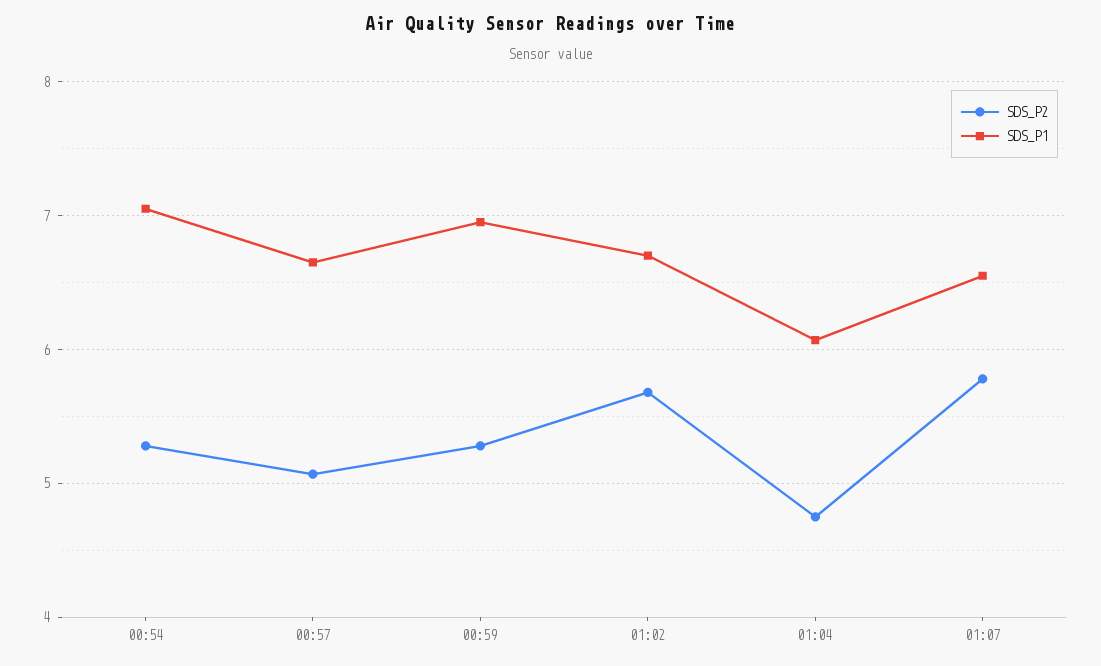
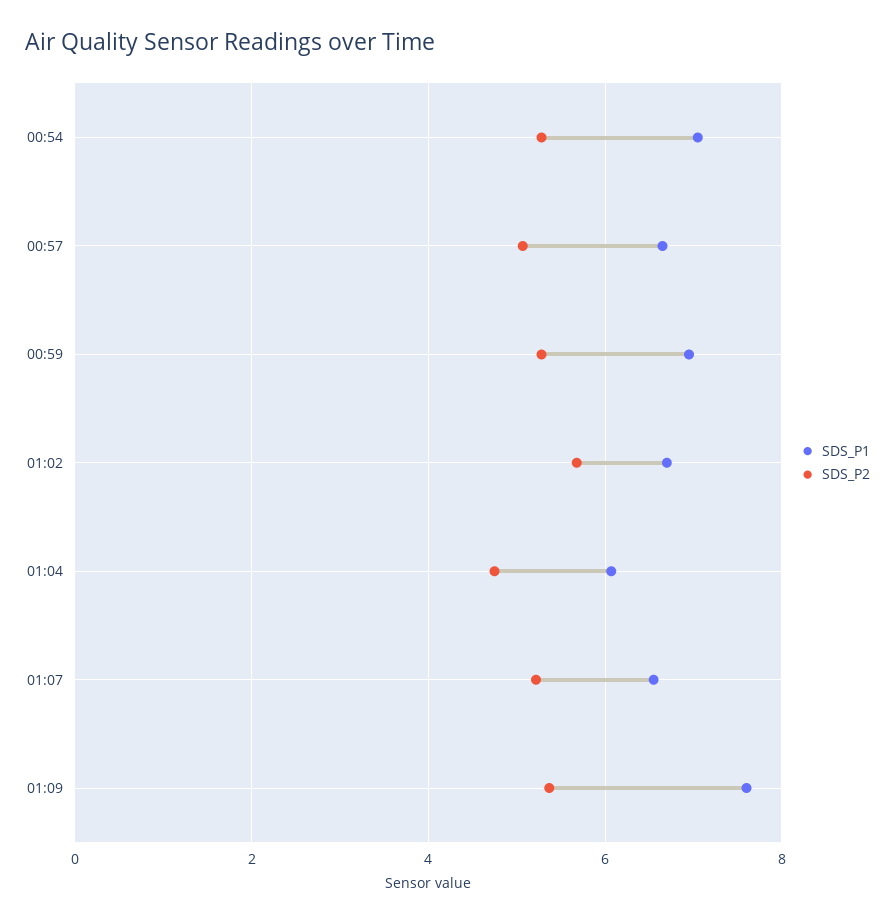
SDS_P2, 01:07: 5.8 -> 5.2
SDS_P1, 01:09: none -> 7.6
SDS_P2, 01:09: none -> 5.4

